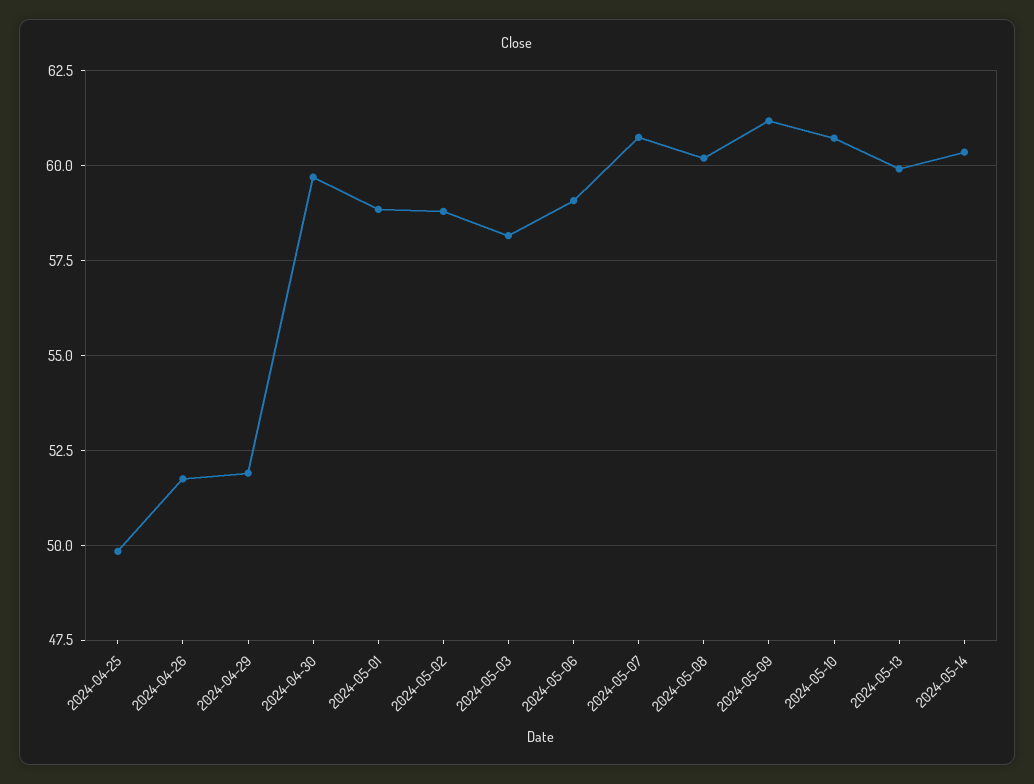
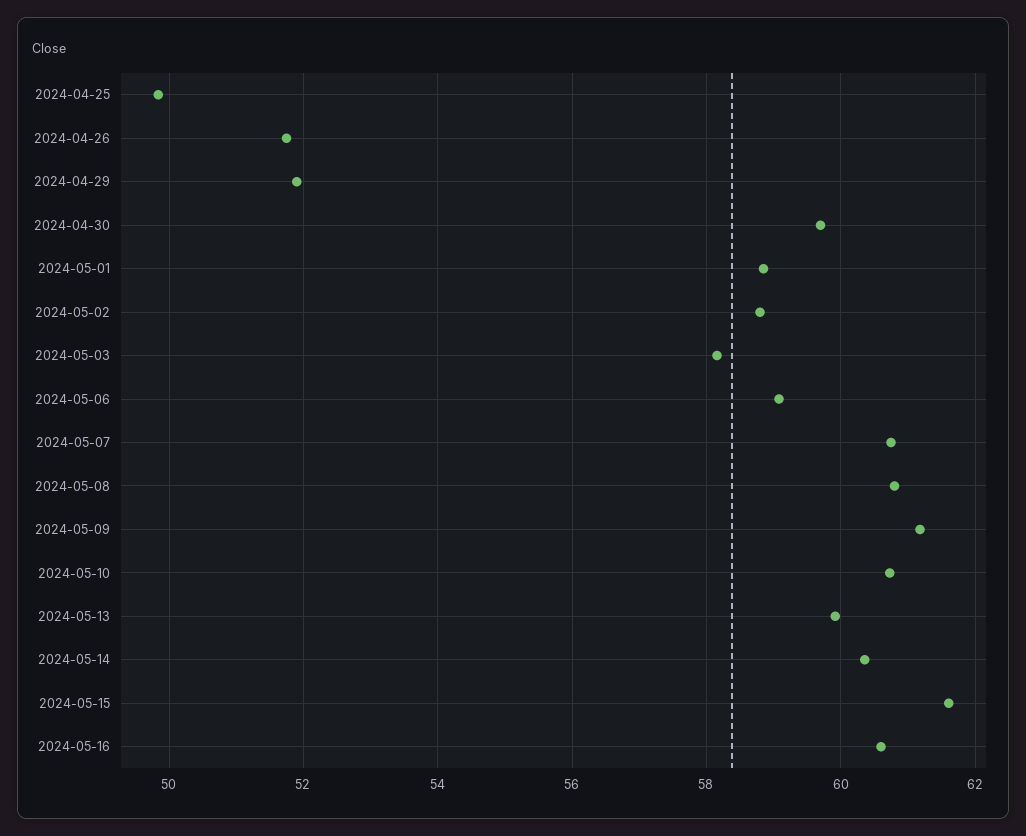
2024-05-08: 60.25 -> 60.8
2024-05-15: none -> 61.6
2024-05-16: none -> 60.6

